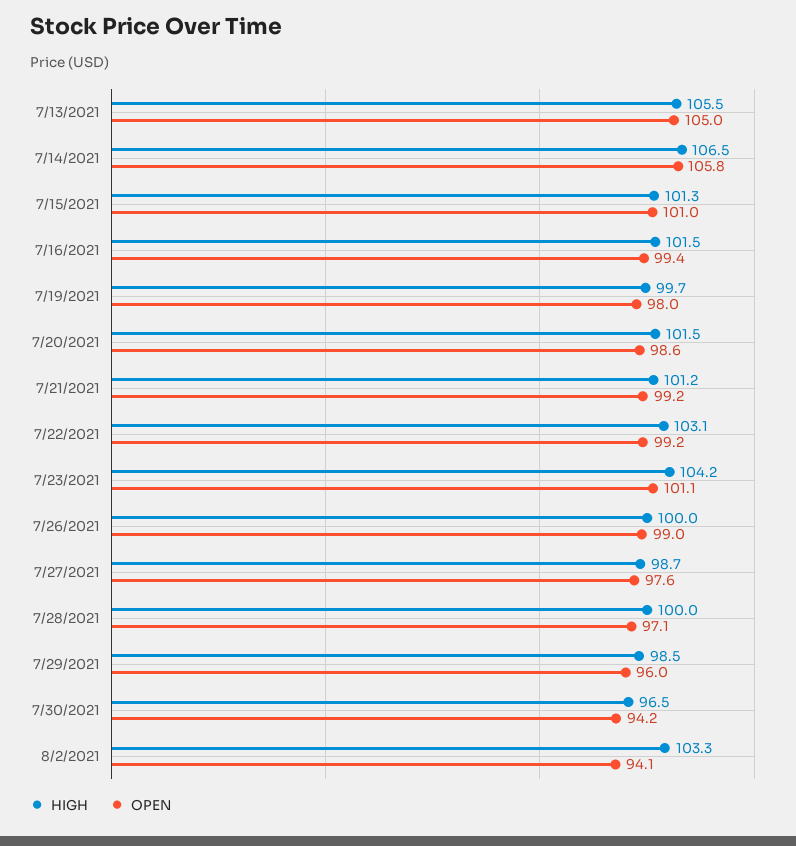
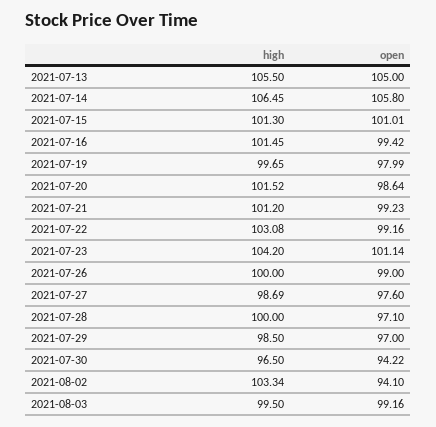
OPEN, 7/29/2021: 96 -> 97
HIGH, 2021-08-03: none -> 99.5
OPEN, 2021-08-03: none -> 99.16

